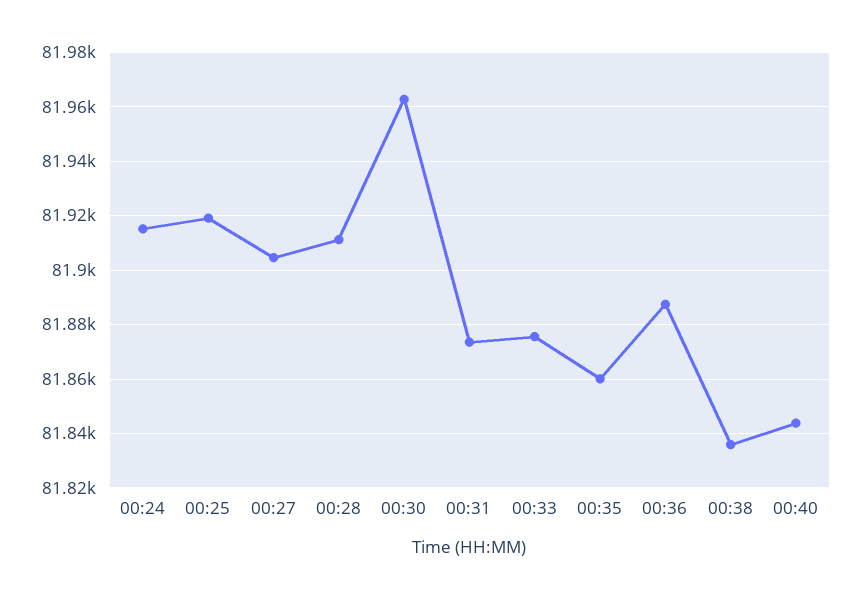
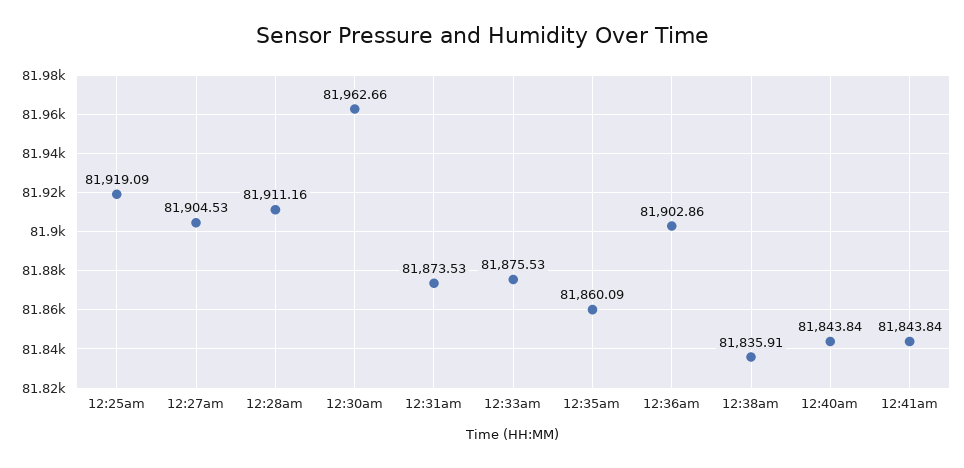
00:24: 81915 -> none
00:36: 81887.5 -> 81902.86
12:41am: none -> 81843.84

